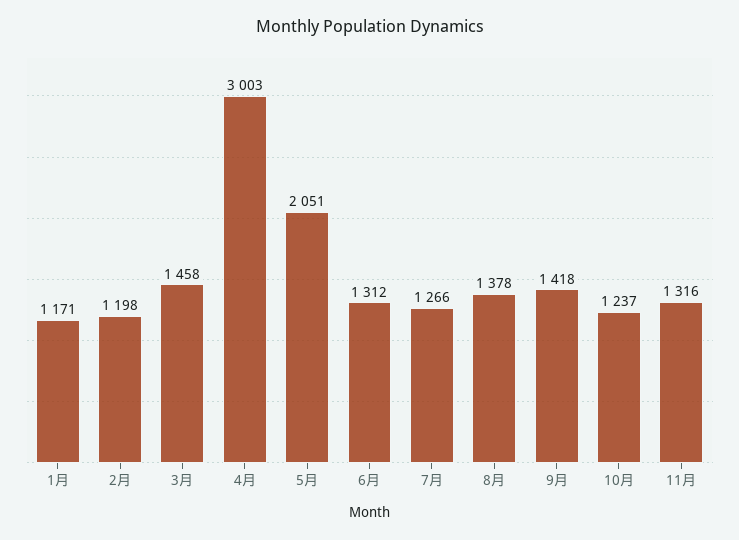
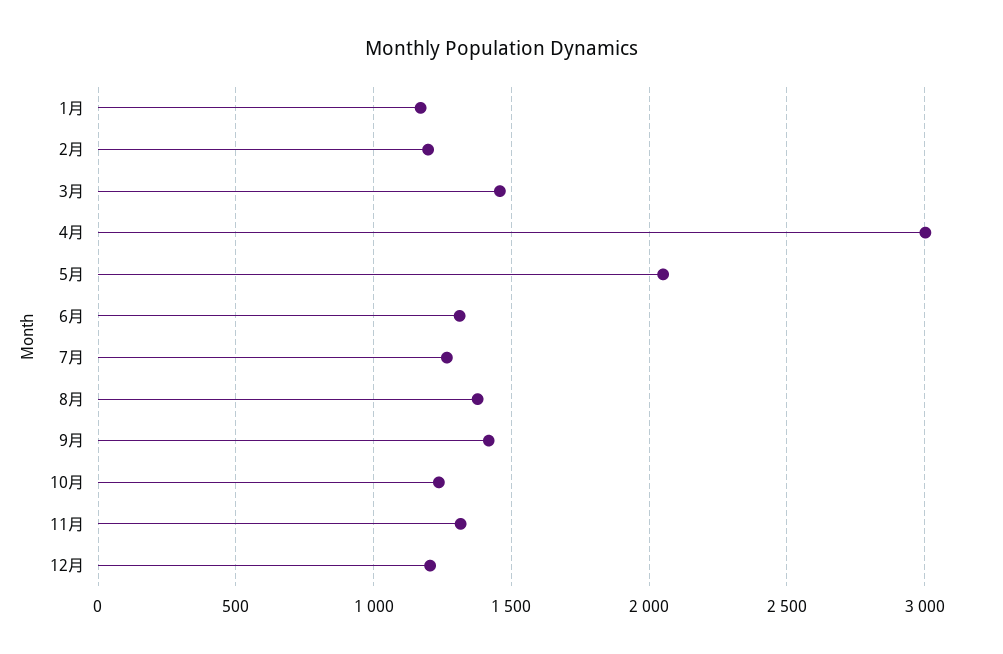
12月: none -> 1200

